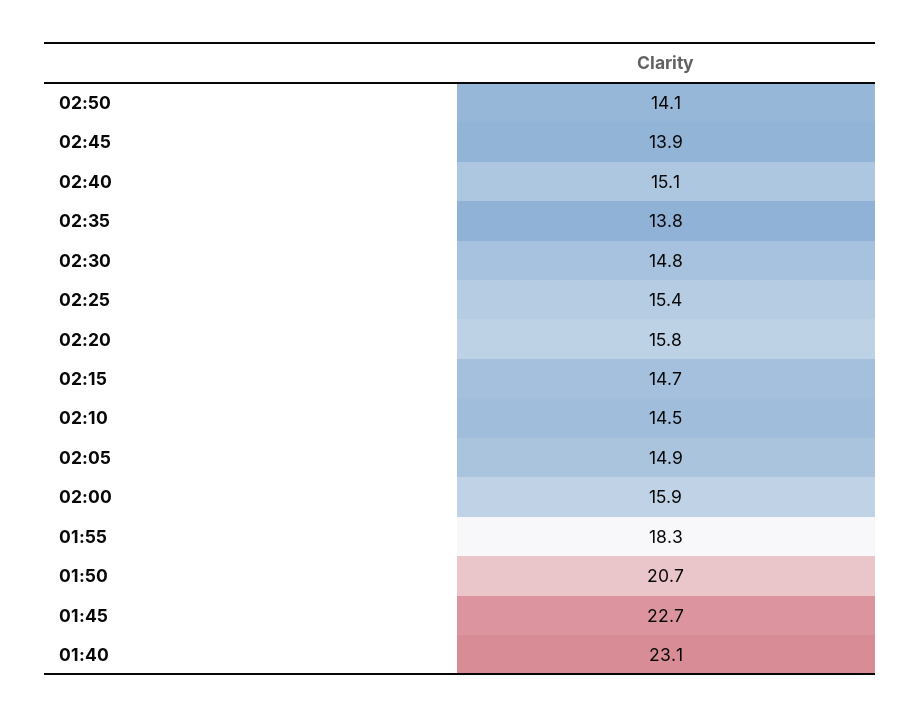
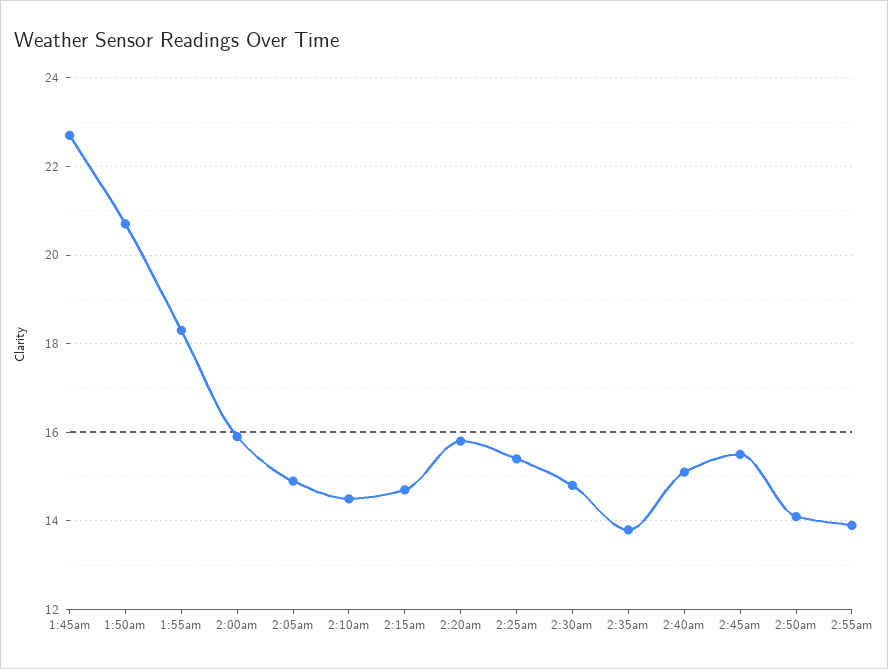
02:45: 13.9 -> 15.5
01:40: 23.1 -> none
2:55am: none -> 14

